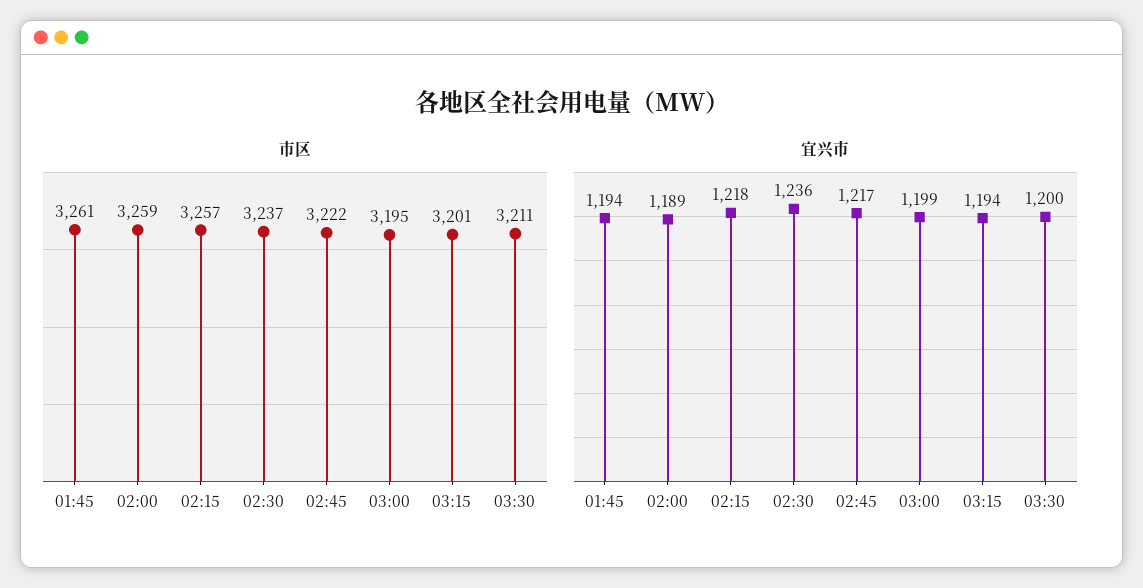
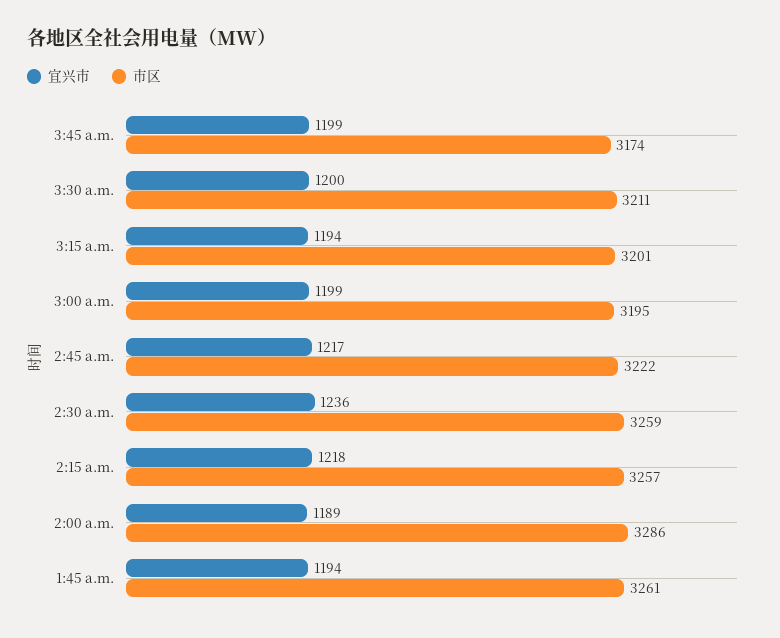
市区, 02:00: 3259 -> 3286
市区, 02:30: 3237 -> 3259
宜兴市, 3:45 a.m.: none -> 1199
市区, 3:45 a.m.: none -> 3174

